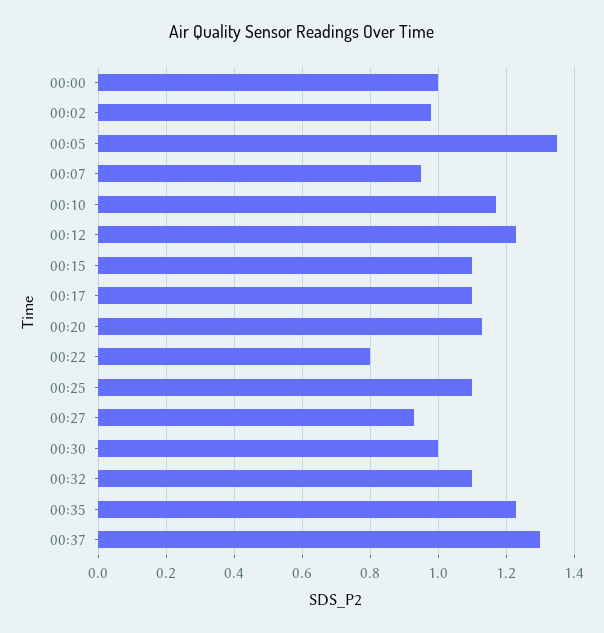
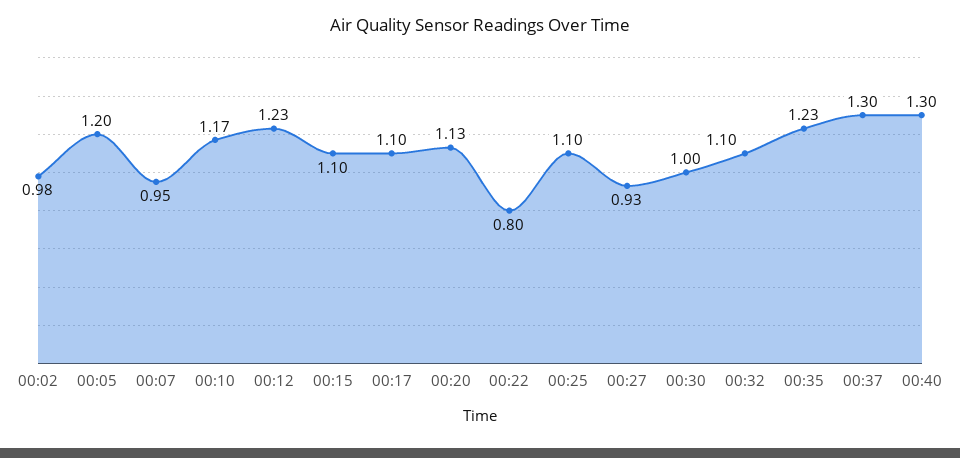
00:00: 1 -> none
00:05: 1.35 -> 1.2
00:40: none -> 1.3

